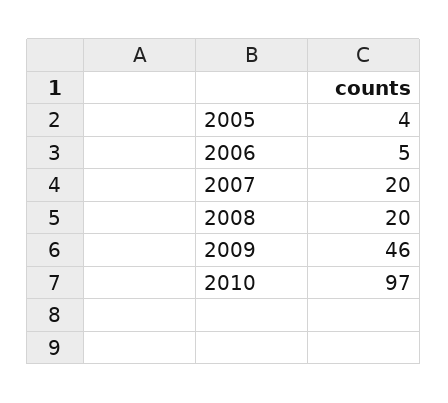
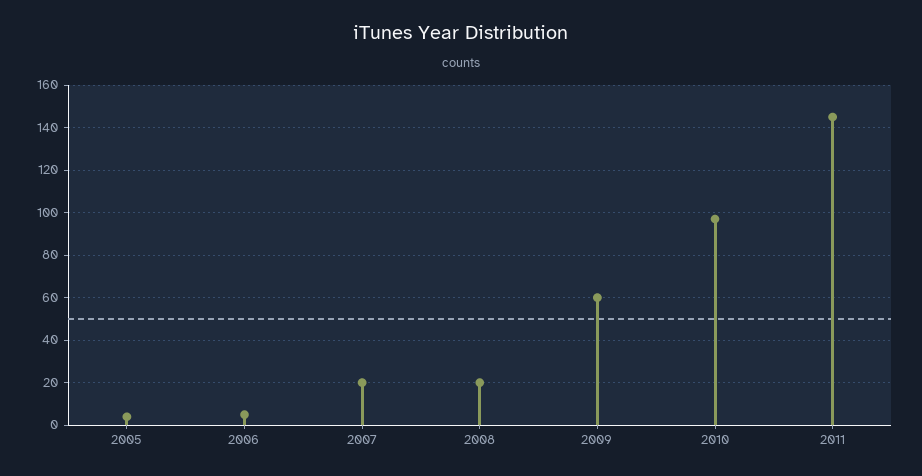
2009: 46 -> 60
2011: none -> 145

